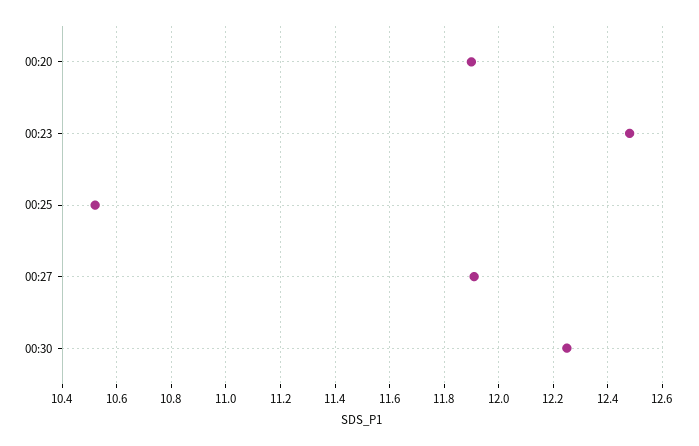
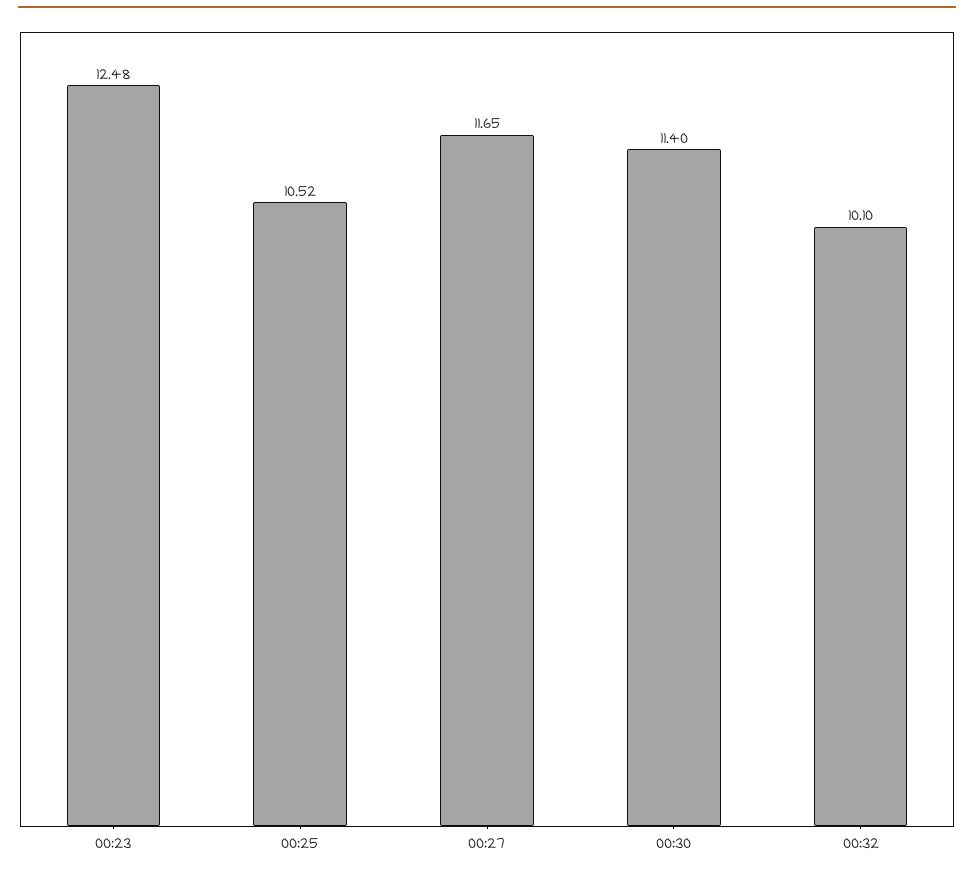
00:20: 11.9 -> none
00:27: 11.9 -> 11.65
00:30: 12.25 -> 11.4
00:32: none -> 10.1

